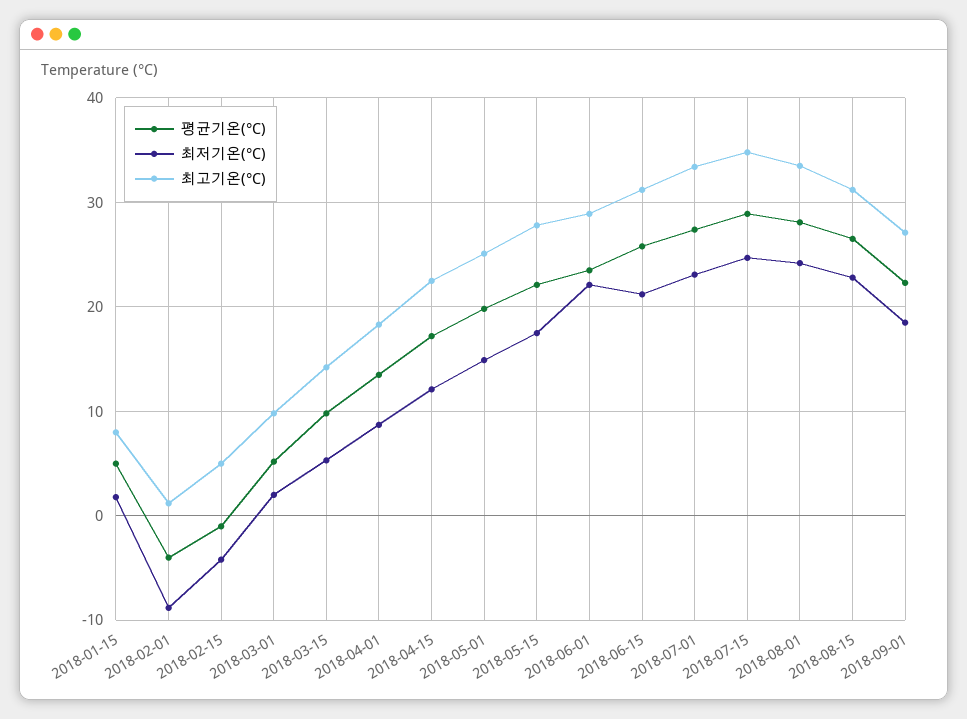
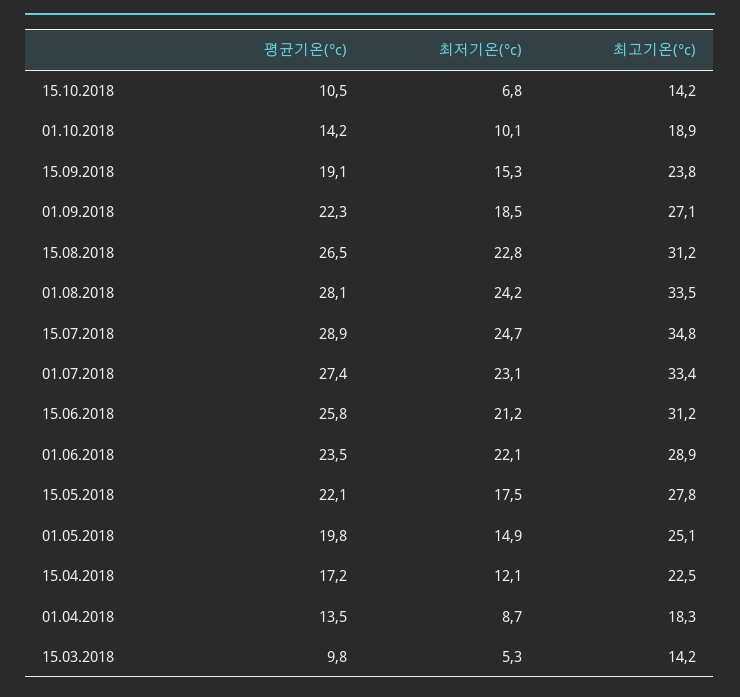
평균기온(°C), 2018-01-15: 5 -> none
최저기온(°C), 2018-01-15: 2 -> none
최고기온(°C), 2018-01-15: 8 -> none
평균기온(°C), 2018-02-01: -4 -> none
최저기온(°C), 2018-02-01: -9 -> none
최고기온(°C), 2018-02-01: 1 -> none
평균기온(°C), 2018-02-15: -1 -> none
최저기온(°C), 2018-02-15: -4 -> none
최고기온(°C), 2018-02-15: 5 -> none
평균기온(°C), 2018-03-01: 5 -> none
최저기온(°C), 2018-03-01: 2 -> none
최고기온(°C), 2018-03-01: 10 -> none
평균기온(°C), 15.10.2018: none -> 10.5
최저기온(°C), 15.10.2018: none -> 6.8
최고기온(°C), 15.10.2018: none -> 14.2
평균기온(°C), 01.10.2018: none -> 14.2
최저기온(°C), 01.10.2018: none -> 10.1
최고기온(°C), 01.10.2018: none -> 18.9
평균기온(°C), 15.09.2018: none -> 19.1
최저기온(°C), 15.09.2018: none -> 15.3
최고기온(°C), 15.09.2018: none -> 23.8

